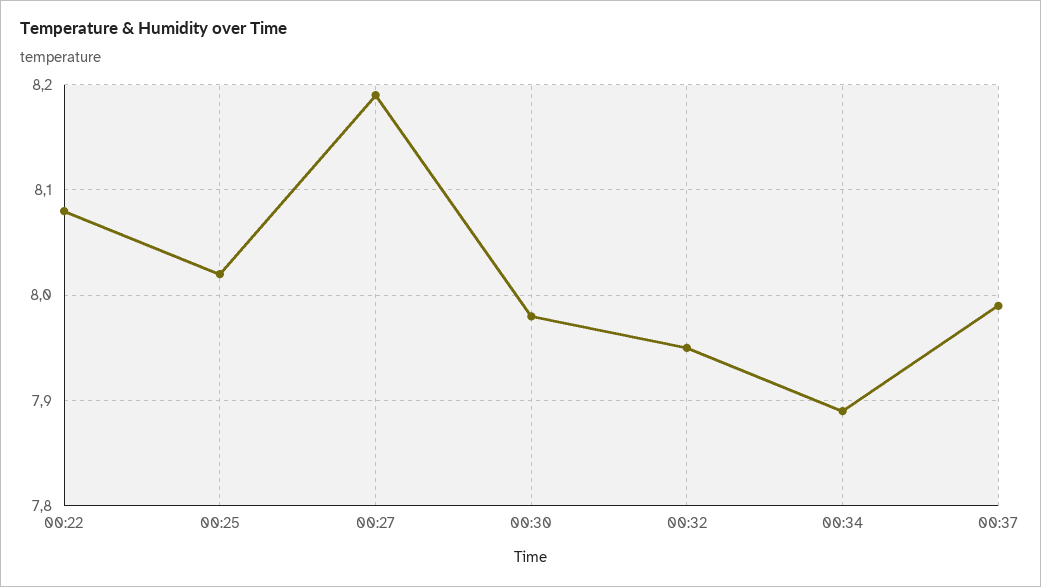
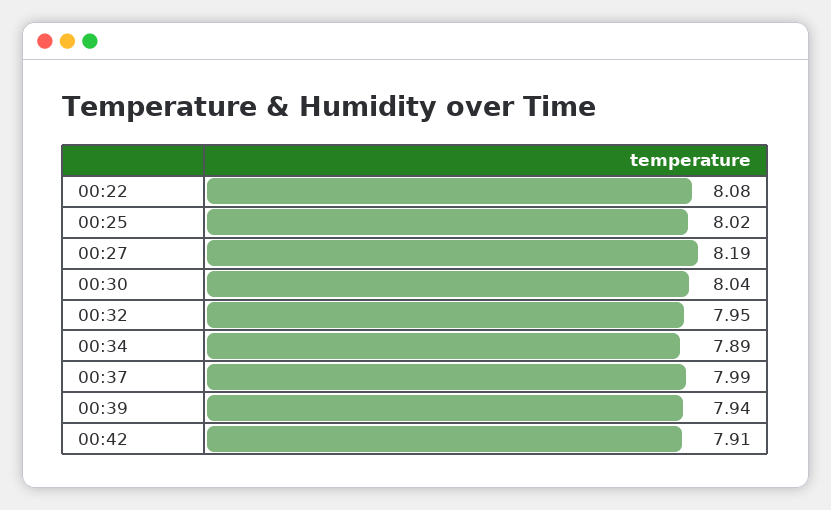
00:30: 7.98 -> 8.04
00:39: none -> 7.94
00:42: none -> 7.91

